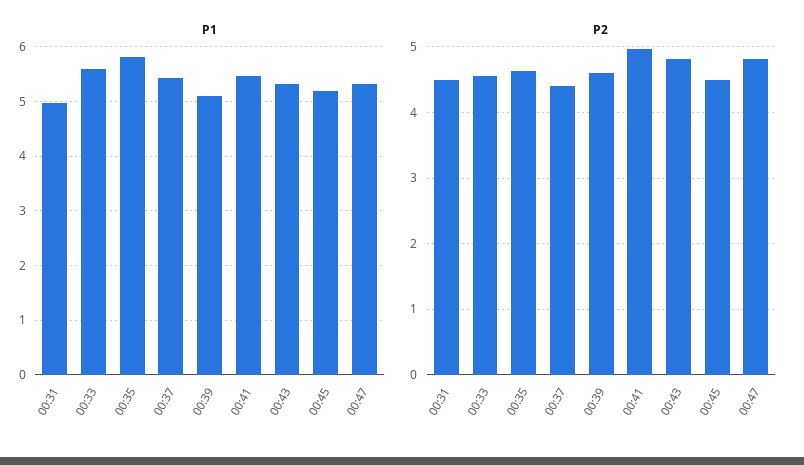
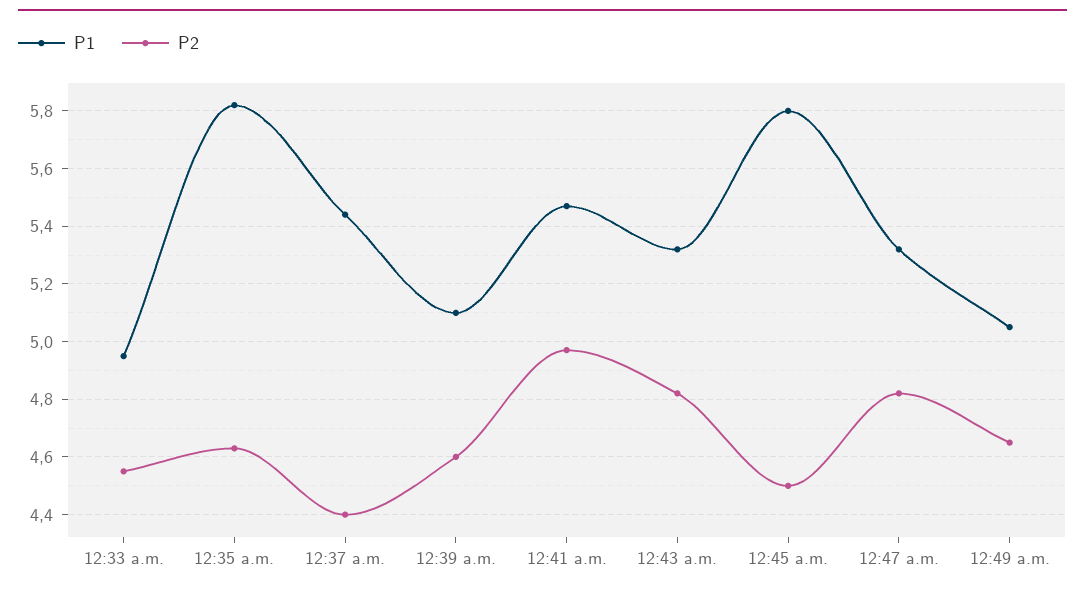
P1, 00:31: 5 -> none
P1, 00:33: 5.6 -> 4.95
P1, 00:45: 5.2 -> 5.8
P2, 00:31: 4.5 -> none
P1, 12:49 a.m.: none -> 5.05
P2, 12:49 a.m.: none -> 4.65

